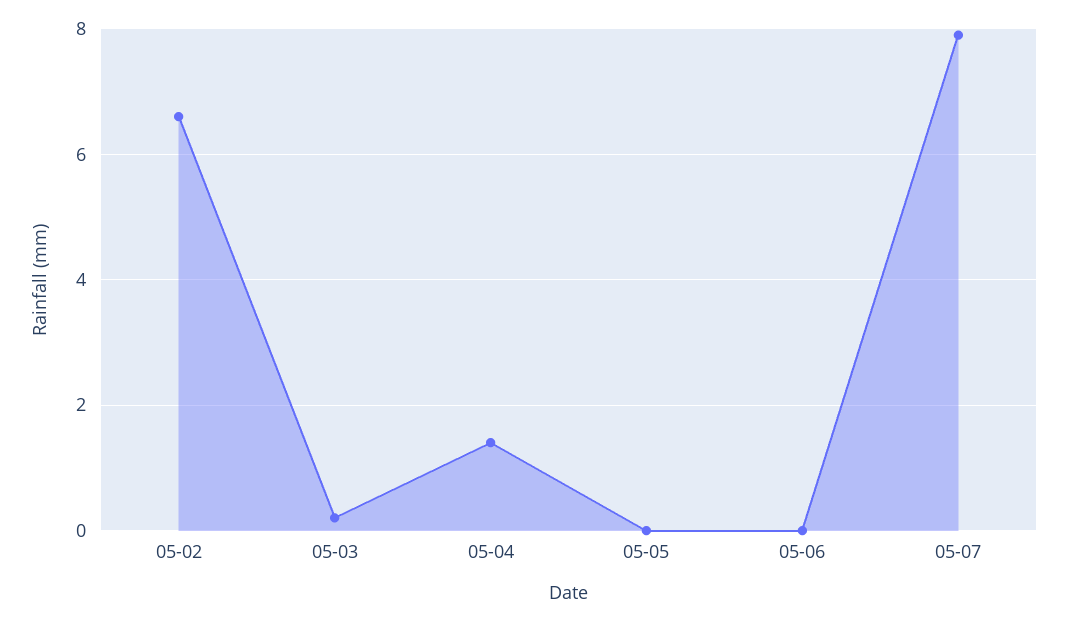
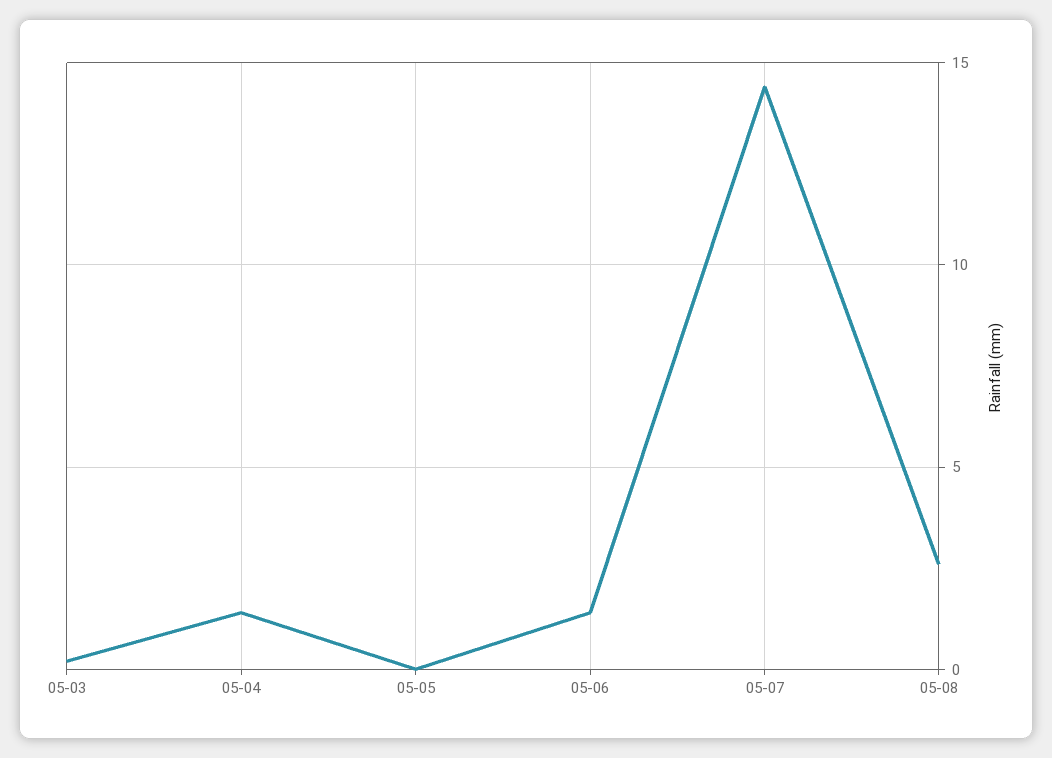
05-02: 6.5 -> none
05-06: 0 -> 1.5
05-07: 8 -> 14.5
05-08: none -> 2.5

